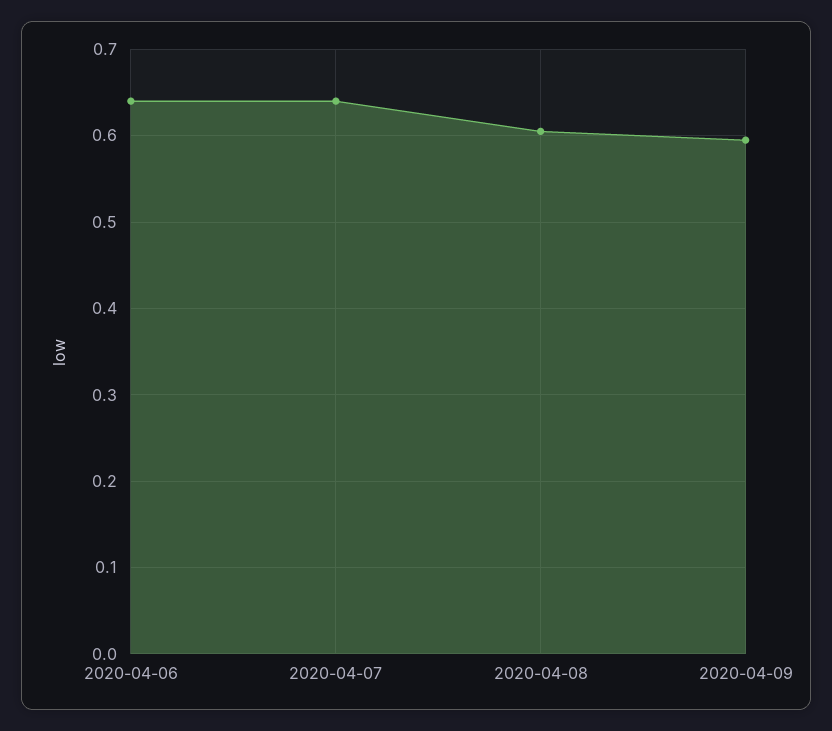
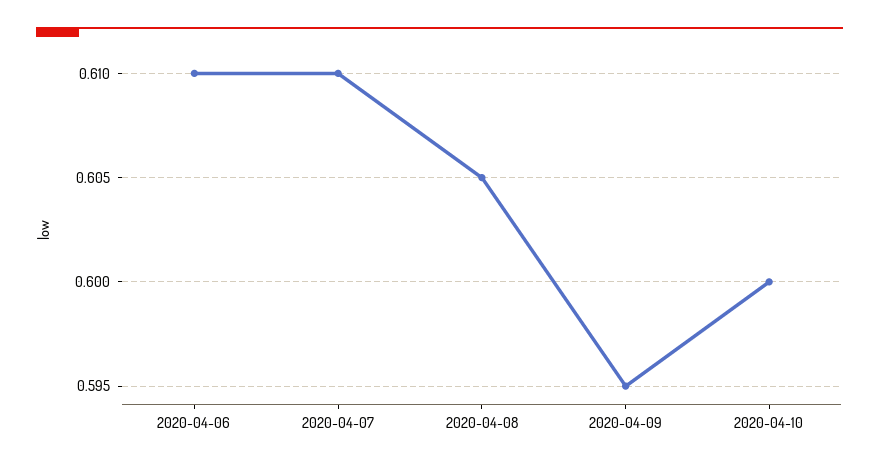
2020-04-06: 0.64 -> 0.61
2020-04-07: 0.64 -> 0.61
2020-04-10: none -> 0.6

